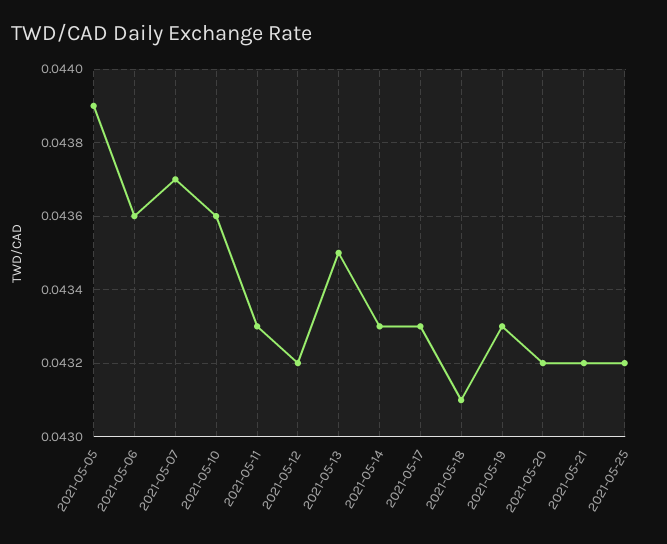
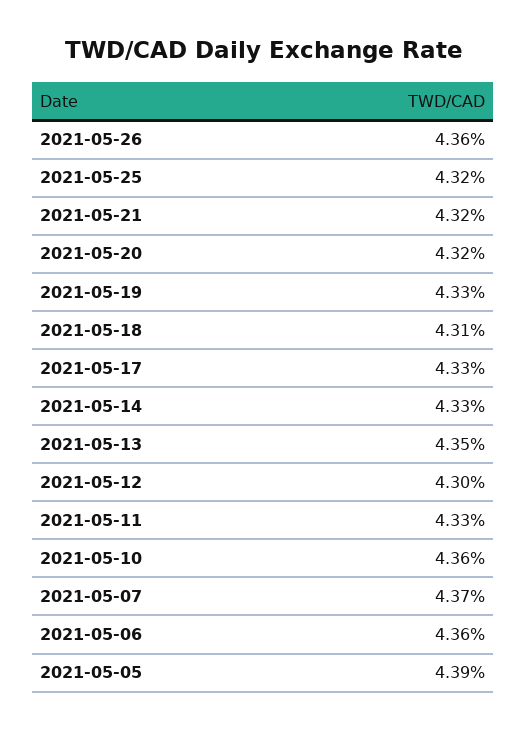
2021-05-12: 0.0432 -> 0.043
2021-05-26: none -> 0.0436

